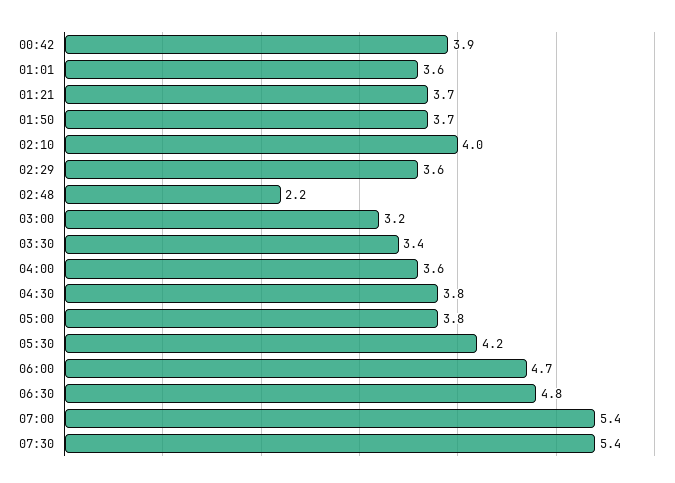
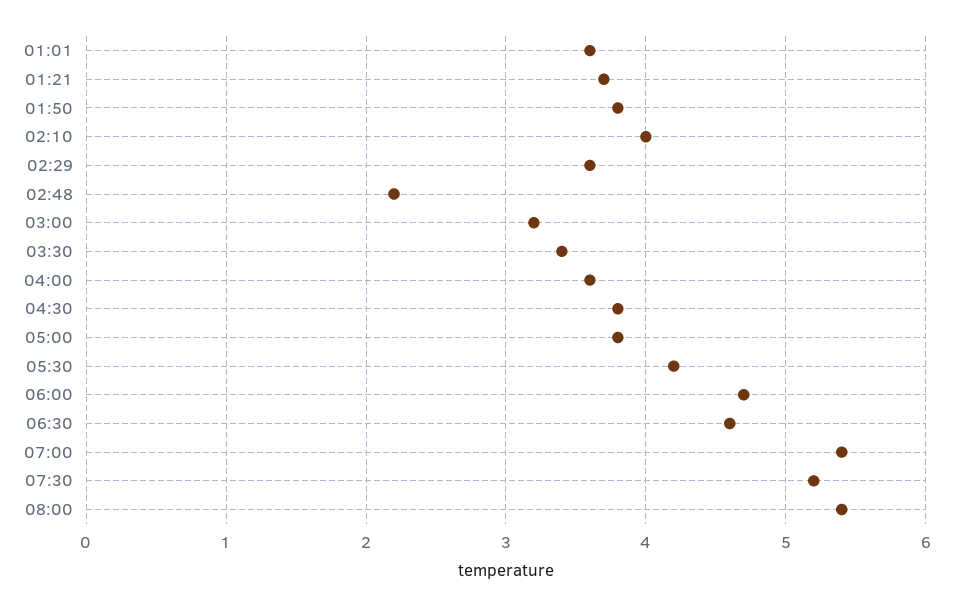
00:42: 3.9 -> none
01:50: 3.7 -> 3.8
06:30: 4.8 -> 4.6
07:30: 5.4 -> 5.2
08:00: none -> 5.4

